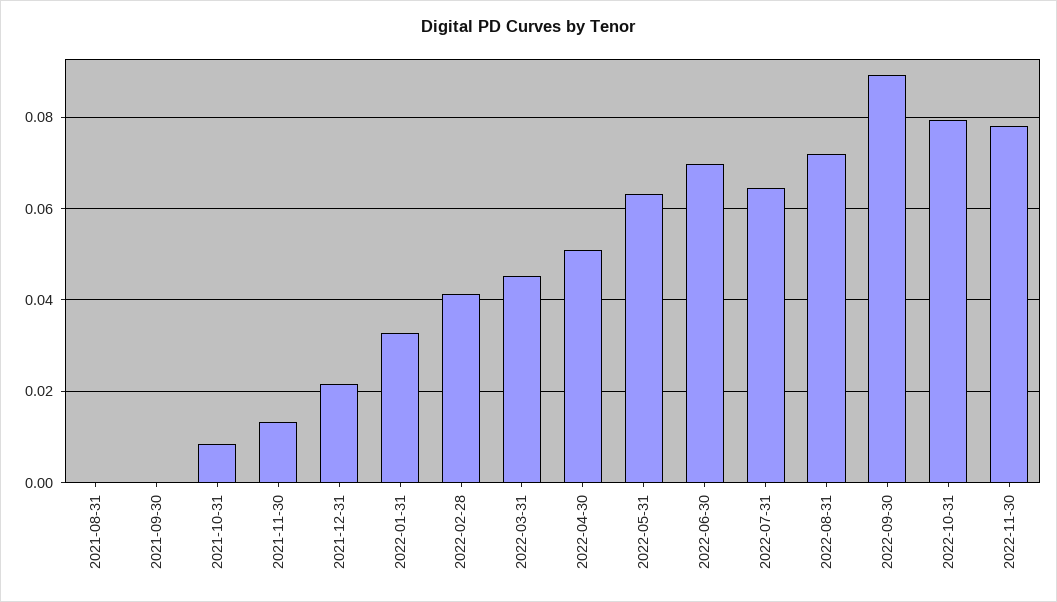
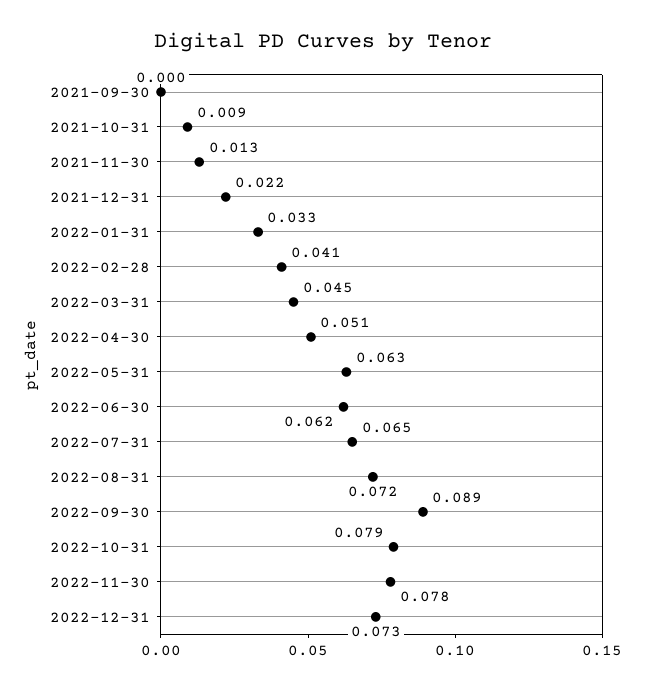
2021-08-31: 0 -> none
2022-06-30: 0.07 -> 0.062
2022-12-31: none -> 0.073

